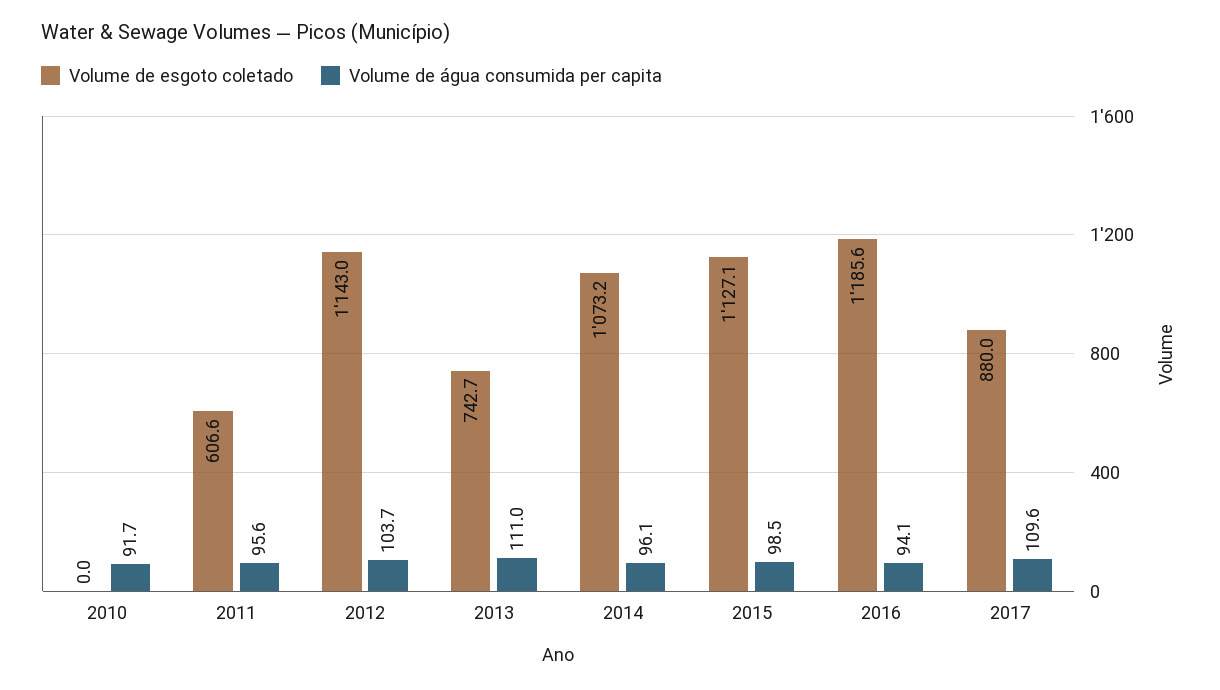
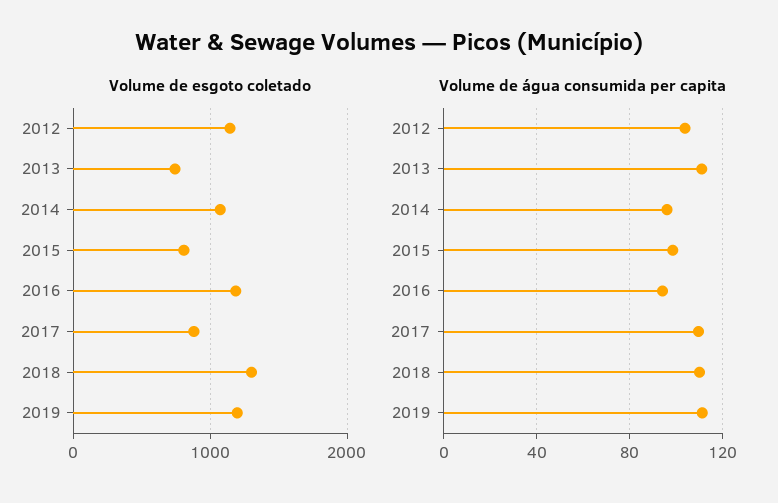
Volume de esgoto coletado, 2010: 0 -> none
Volume de água consumida per capita, 2010: 91.7 -> none
Volume de esgoto coletado, 2011: 606.6 -> none
Volume de água consumida per capita, 2011: 95.6 -> none
Volume de esgoto coletado, 2015: 1127.1 -> 800
Volume de esgoto coletado, 2018: none -> 1300
Volume de esgoto coletado, 2019: none -> 1200
Volume de água consumida per capita, 2018: none -> 110
Volume de água consumida per capita, 2019: none -> 110

